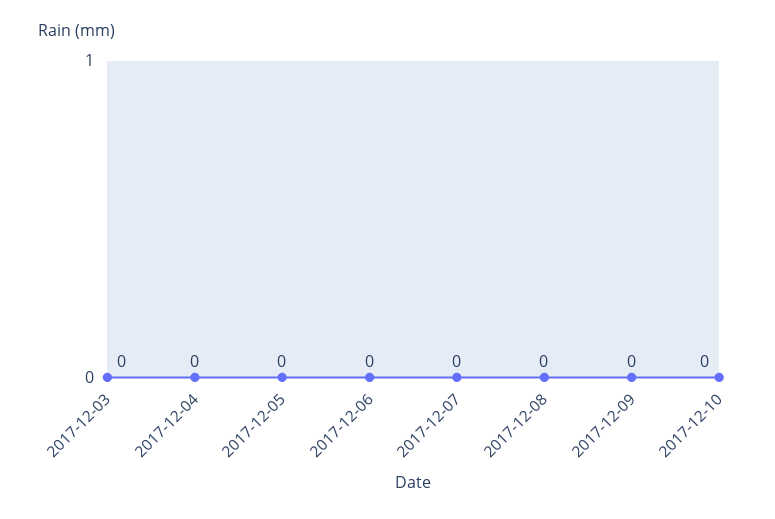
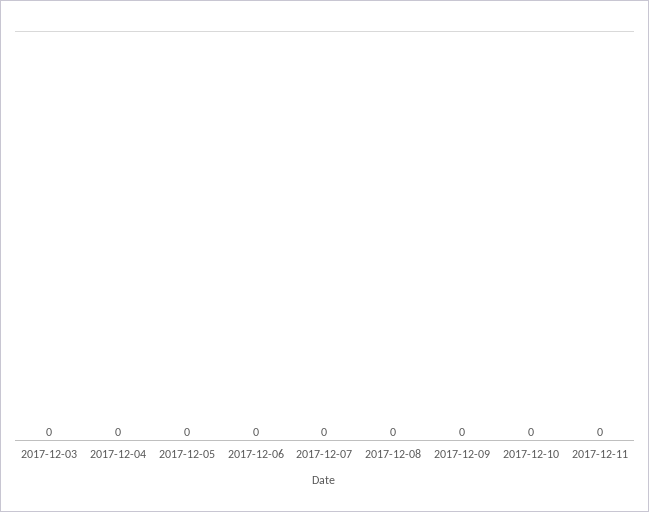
2017-12-11: none -> 0

